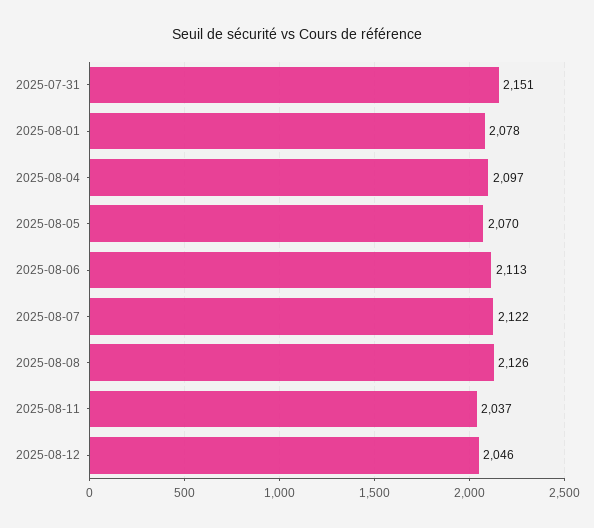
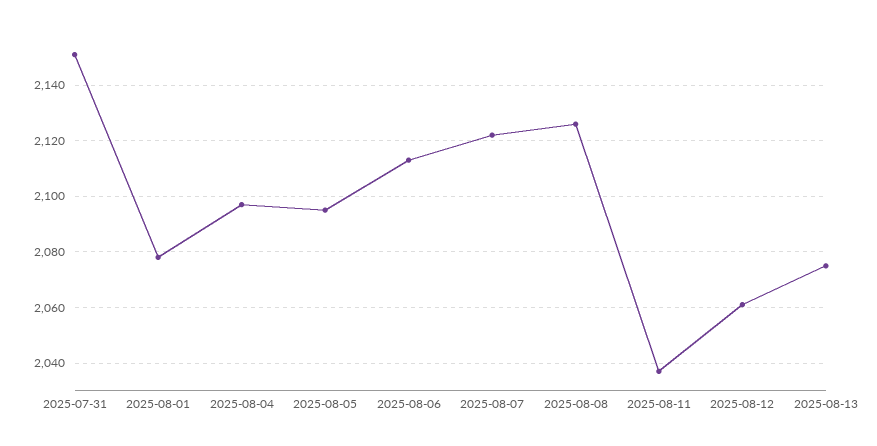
2025-08-05: 2070 -> 2095
2025-08-12: 2046 -> 2060
2025-08-13: none -> 2075

